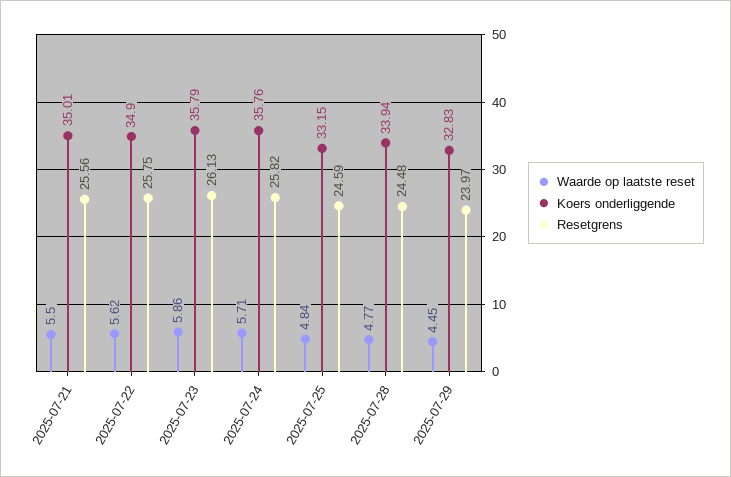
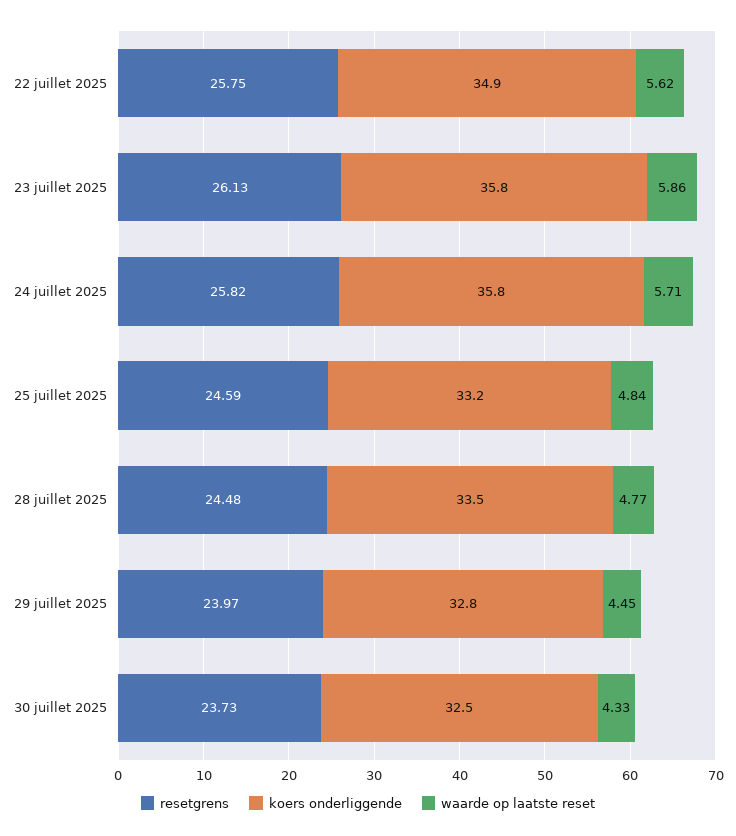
Waarde op laatste reset, 2025-07-21: 5.5 -> none
Koers onderliggende, 2025-07-21: 35.01 -> none
Resetgrens, 2025-07-21: 25.56 -> none
Koers onderliggende, 2025-07-28: 33.94 -> 33.5
Resetgrens, 30 juillet 2025: none -> 23.73
Koers onderliggende, 30 juillet 2025: none -> 32.5
Waarde op laatste reset, 30 juillet 2025: none -> 4.33

